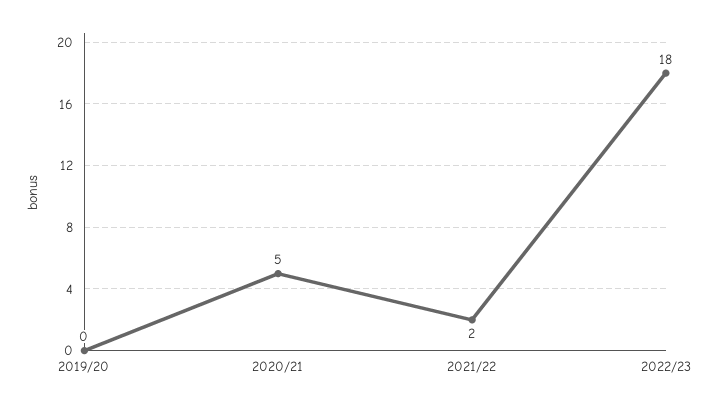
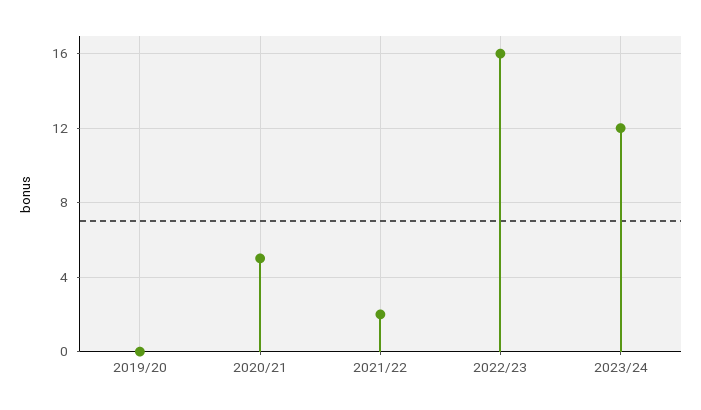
2022/23: 18 -> 16
2023/24: none -> 12

